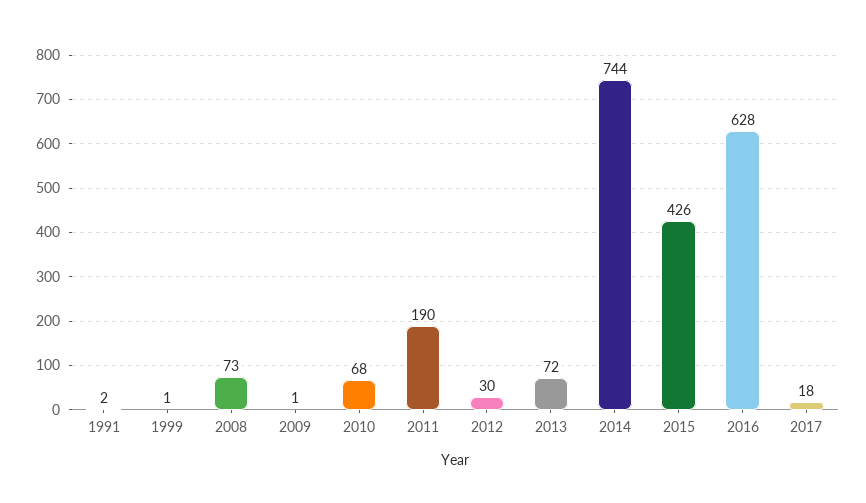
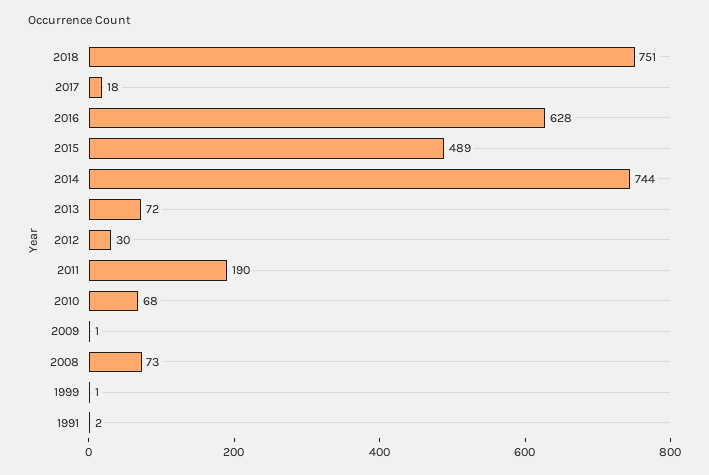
2015: 426 -> 489
2018: none -> 751

